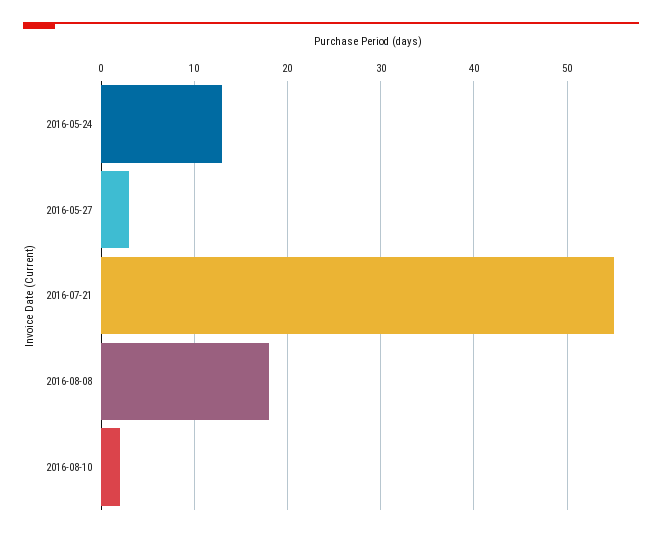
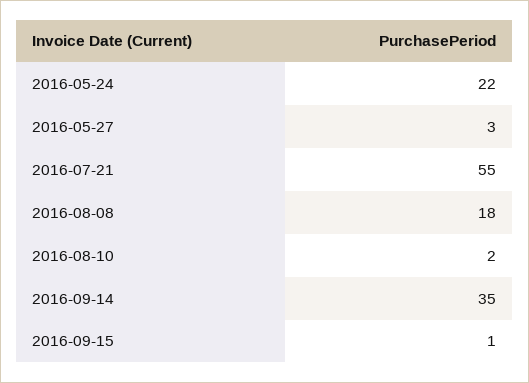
2016-05-24: 13 -> 22
2016-09-14: none -> 35
2016-09-15: none -> 1

